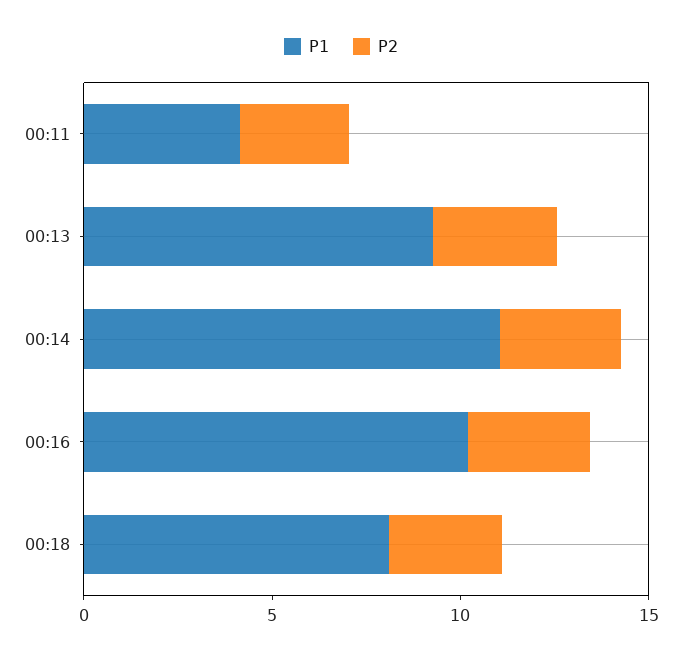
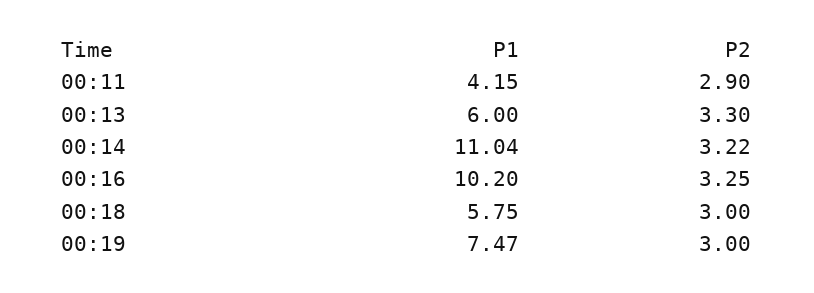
P1, 00:13: 9 -> 6
P1, 00:18: 8 -> 5.75
P1, 00:19: none -> 7.47
P2, 00:19: none -> 3

